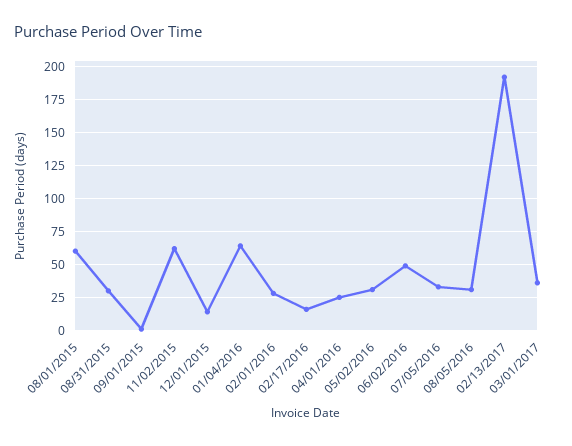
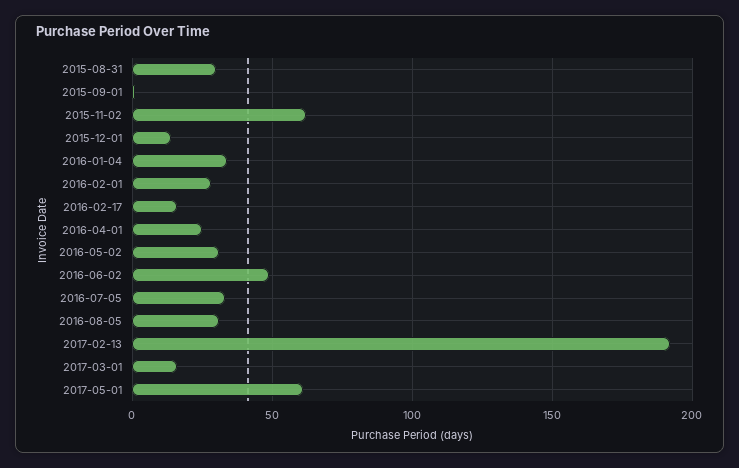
08/01/2015: 60 -> none
01/04/2016: 65 -> 35
03/01/2017: 35 -> 15
2017-05-01: none -> 60

